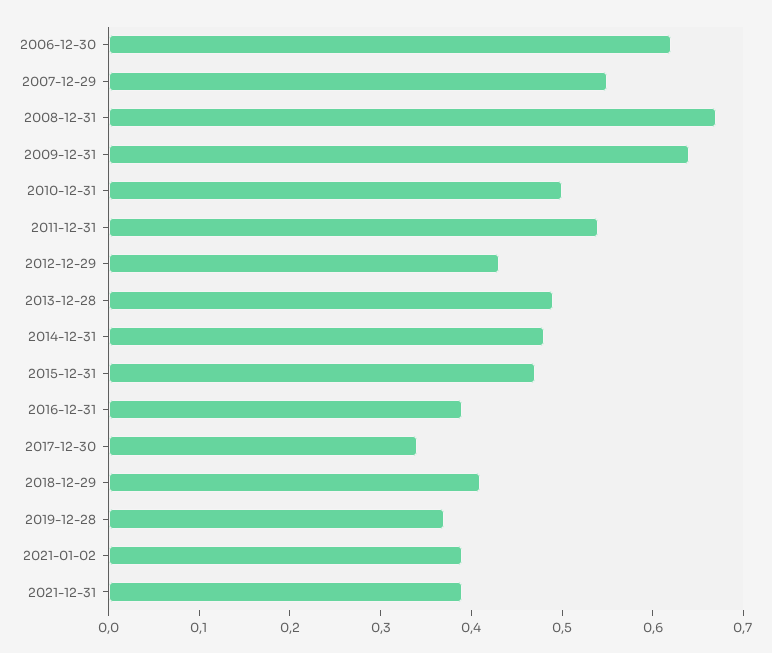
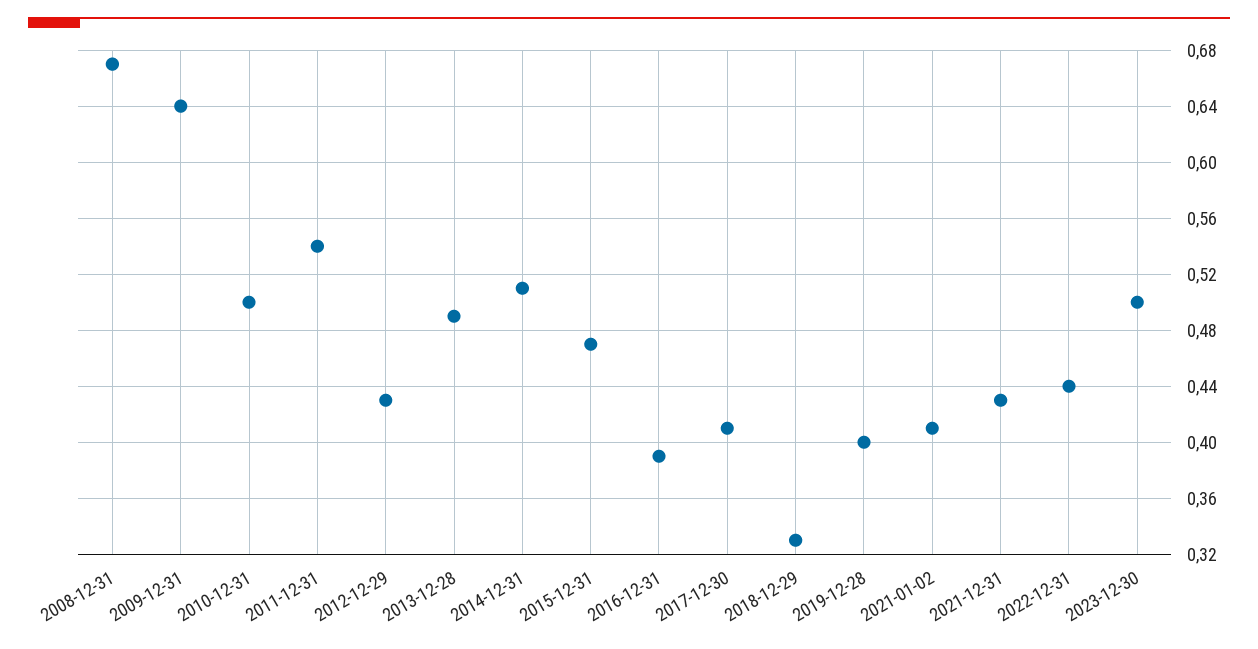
2006-12-30: 0.62 -> none
2007-12-29: 0.55 -> none
2014-12-31: 0.48 -> 0.51
2017-12-30: 0.34 -> 0.41
2018-12-29: 0.41 -> 0.33
2019-12-28: 0.37 -> 0.4
2021-01-02: 0.39 -> 0.41
2021-12-31: 0.39 -> 0.43
2022-12-31: none -> 0.44
2023-12-30: none -> 0.5

